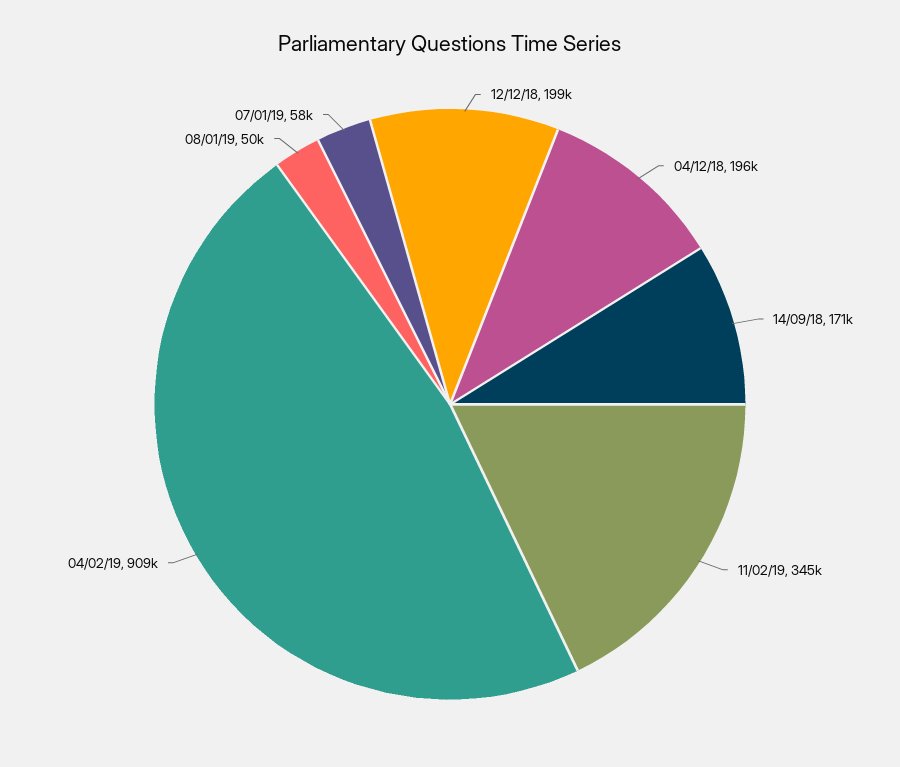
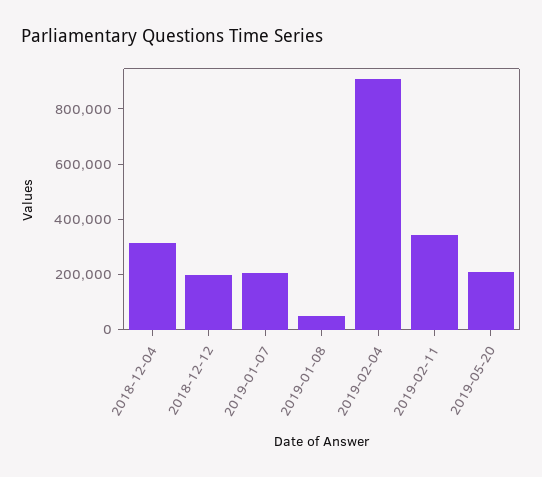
04/12/18: 196000 -> 300000
14/09/18: 171000 -> none
07/01/19: 58000 -> 200000
2019-05-20: none -> 200000

